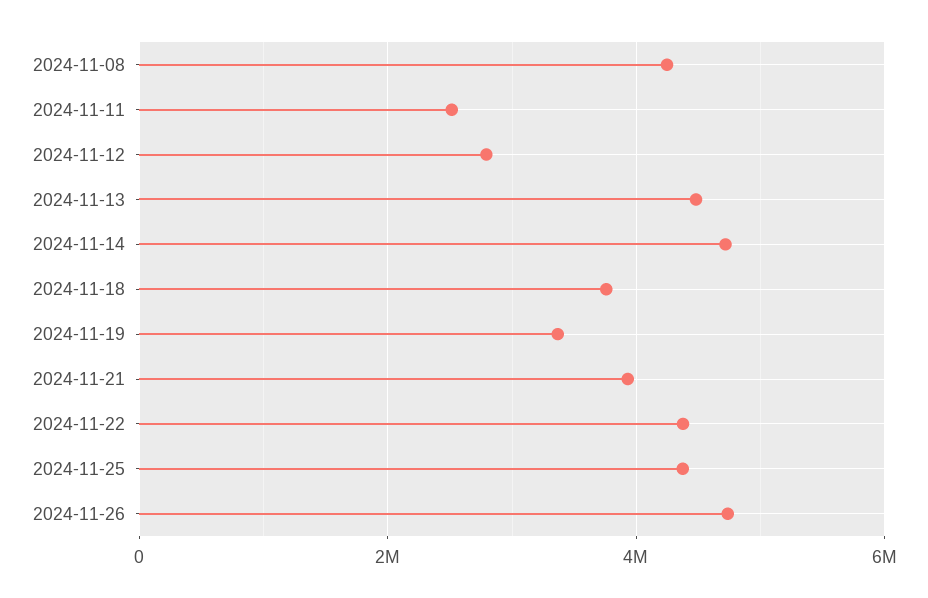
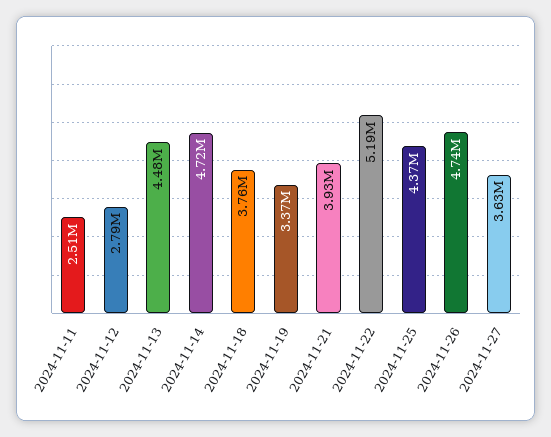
2024-11-08: 4200000 -> none
2024-11-22: 4400000 -> 5190000
2024-11-27: none -> 3630000

